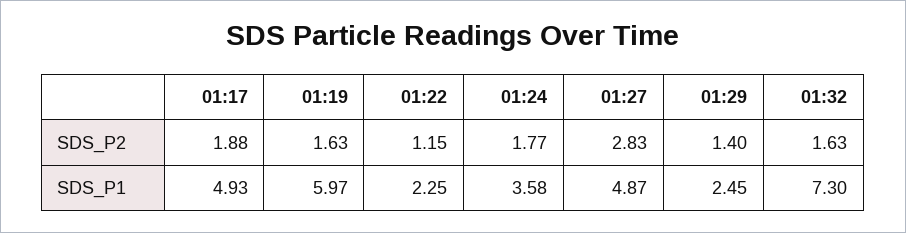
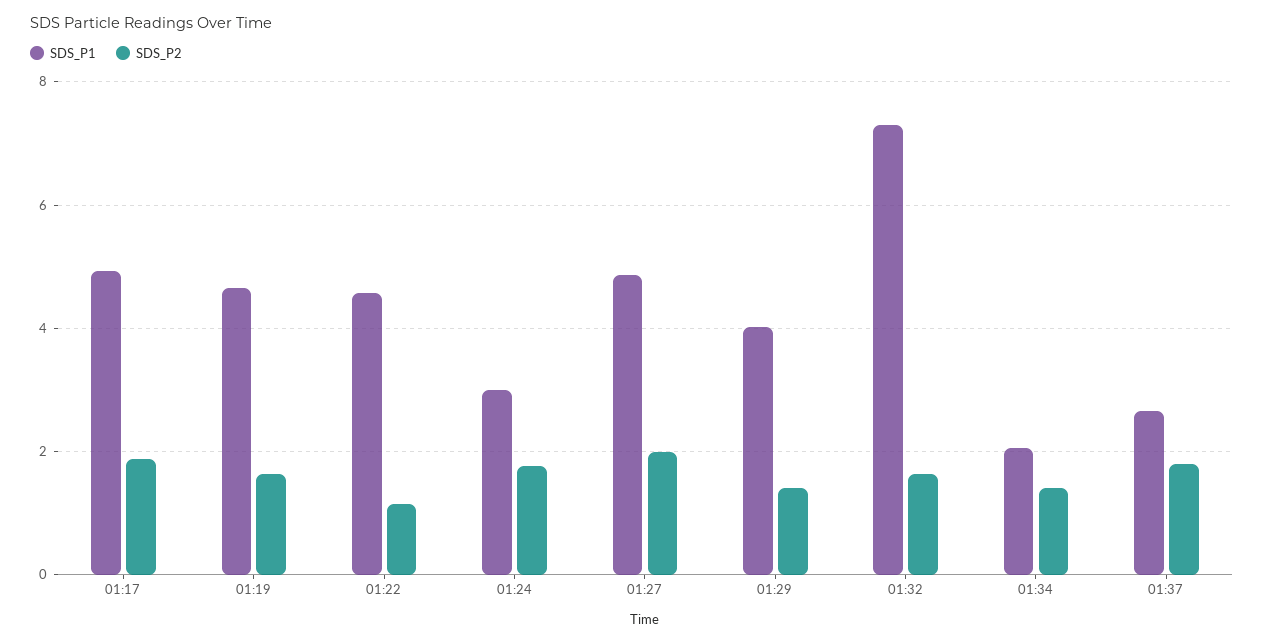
SDS_P2, 01:27: 2.83 -> 2
SDS_P1, 01:19: 5.97 -> 4.6
SDS_P1, 01:22: 2.25 -> 4.6
SDS_P1, 01:24: 3.58 -> 3
SDS_P1, 01:29: 2.45 -> 4
SDS_P1, 01:34: none -> 2
SDS_P2, 01:34: none -> 1.4
SDS_P1, 01:37: none -> 2.6
SDS_P2, 01:37: none -> 1.8

